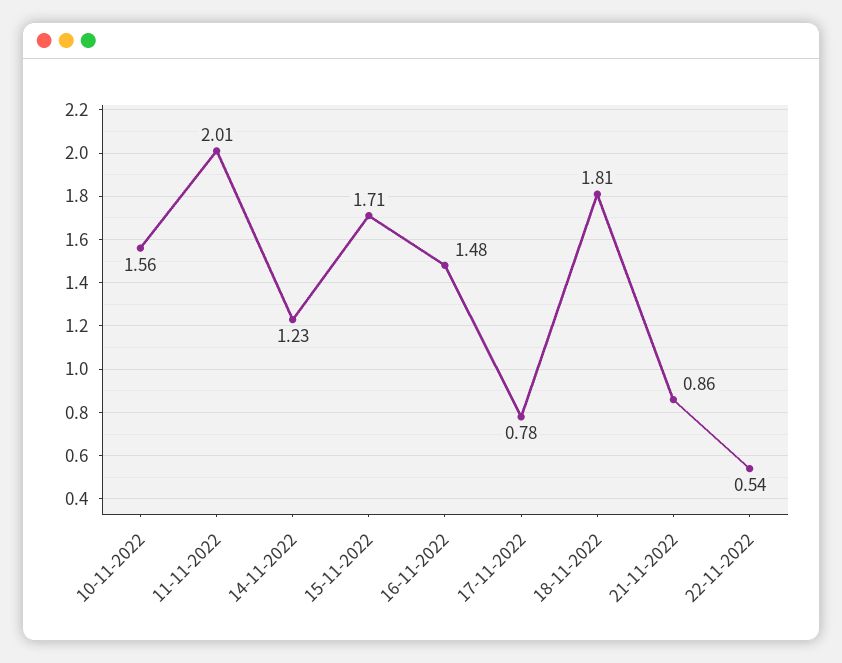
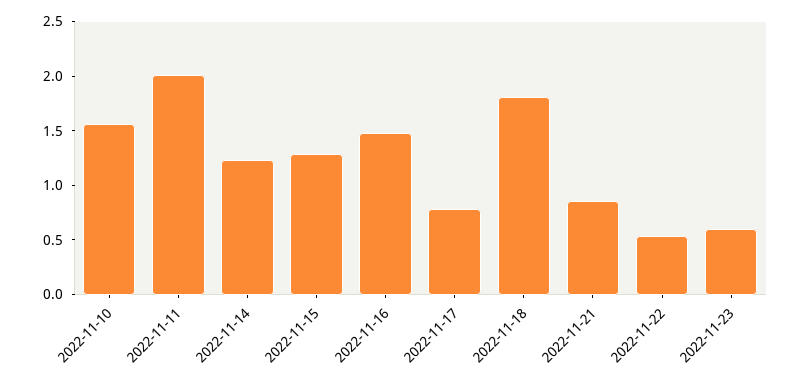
15-11-2022: 1.71 -> 1.3
2022-11-23: none -> 0.6

